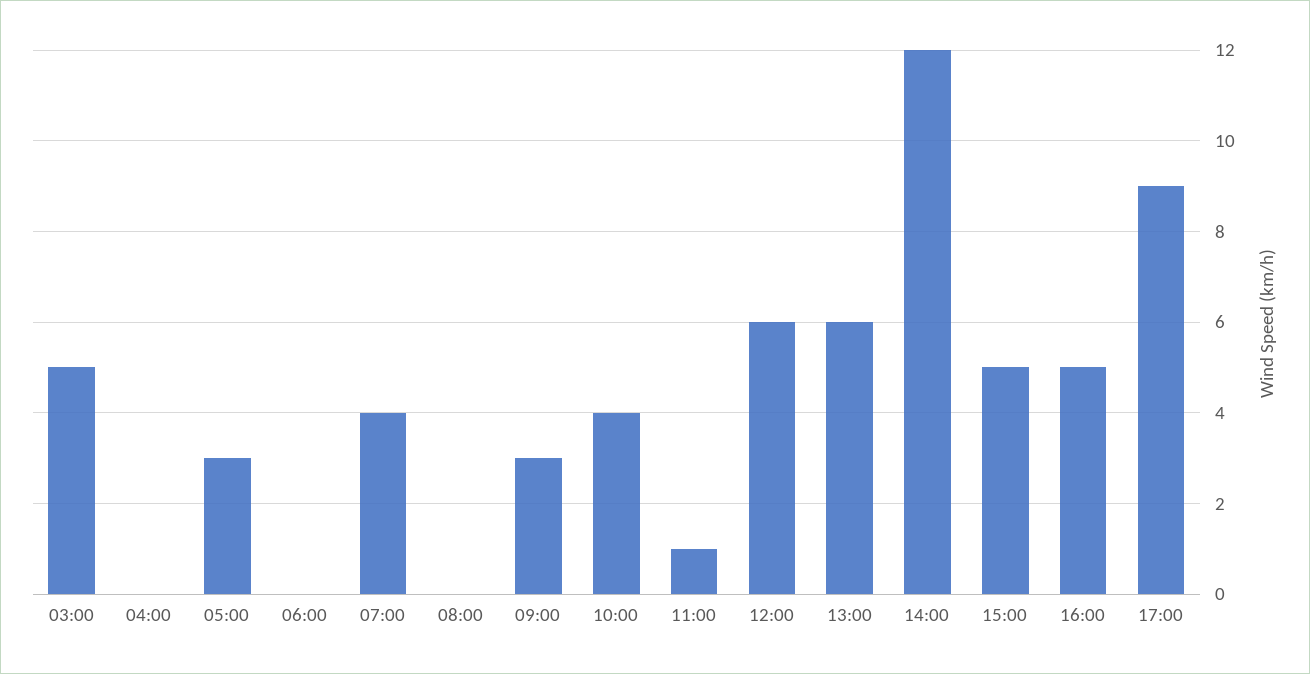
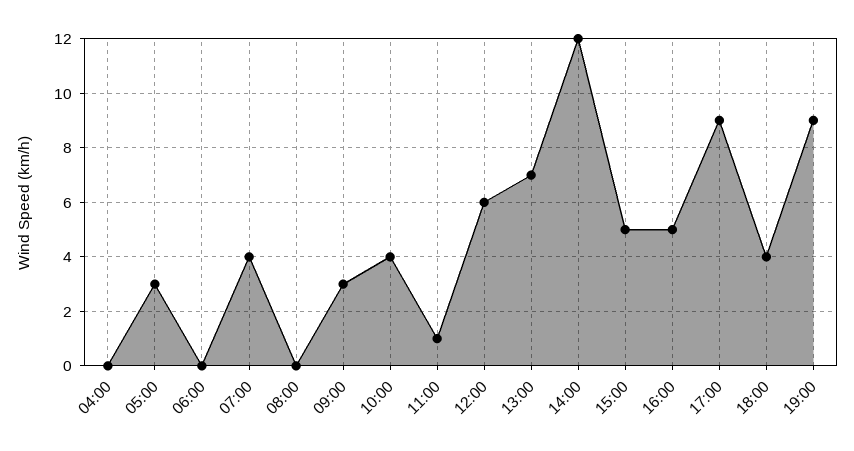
03:00: 5 -> none
13:00: 6 -> 7
18:00: none -> 4
19:00: none -> 9

